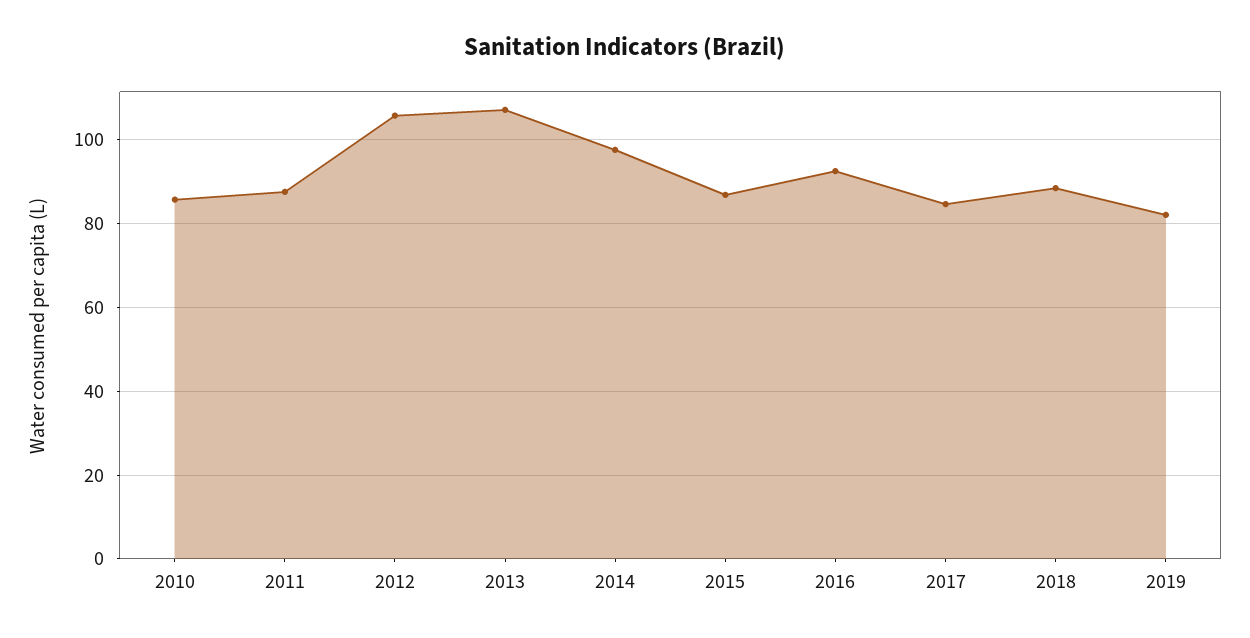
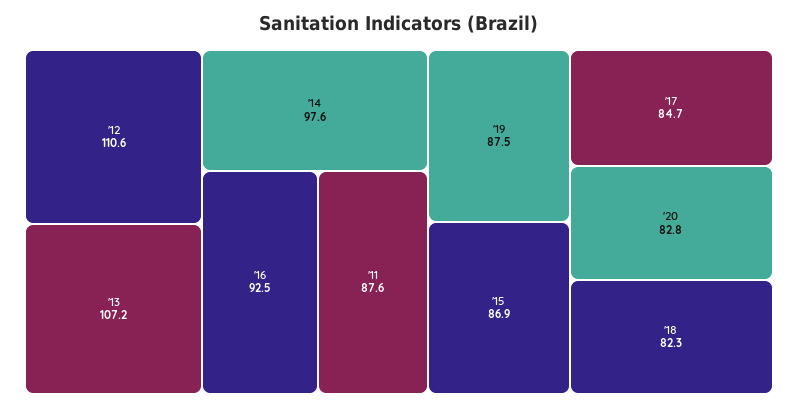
2010: 86 -> none
2012: 106 -> 110.6
2018: 88 -> 82.3
2019: 82 -> 87.5
'20: none -> 82.8

